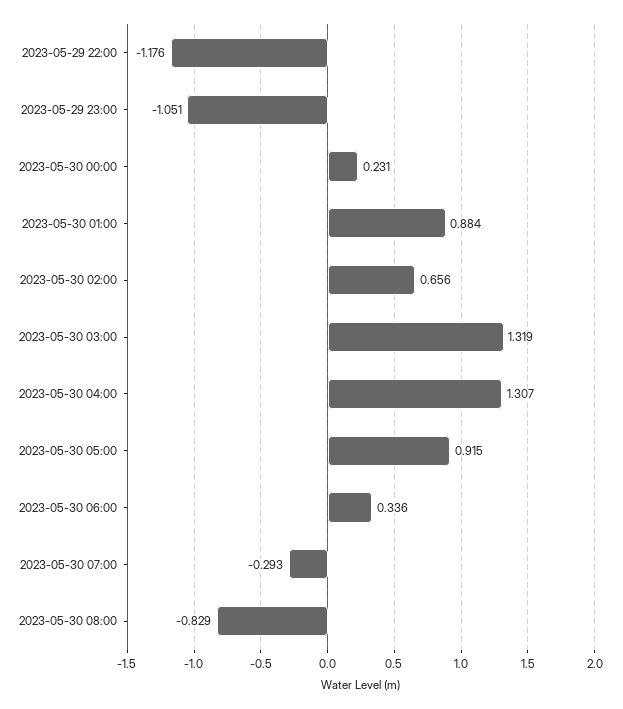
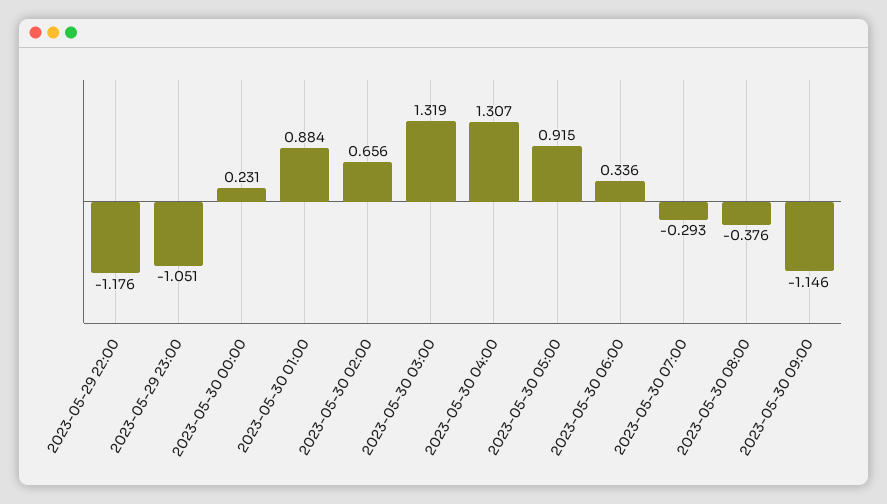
2023-05-30 08:00: -0.829 -> -0.376
2023-05-30 09:00: none -> -1.146

